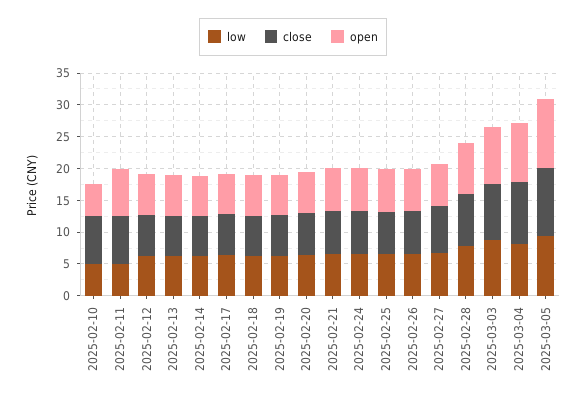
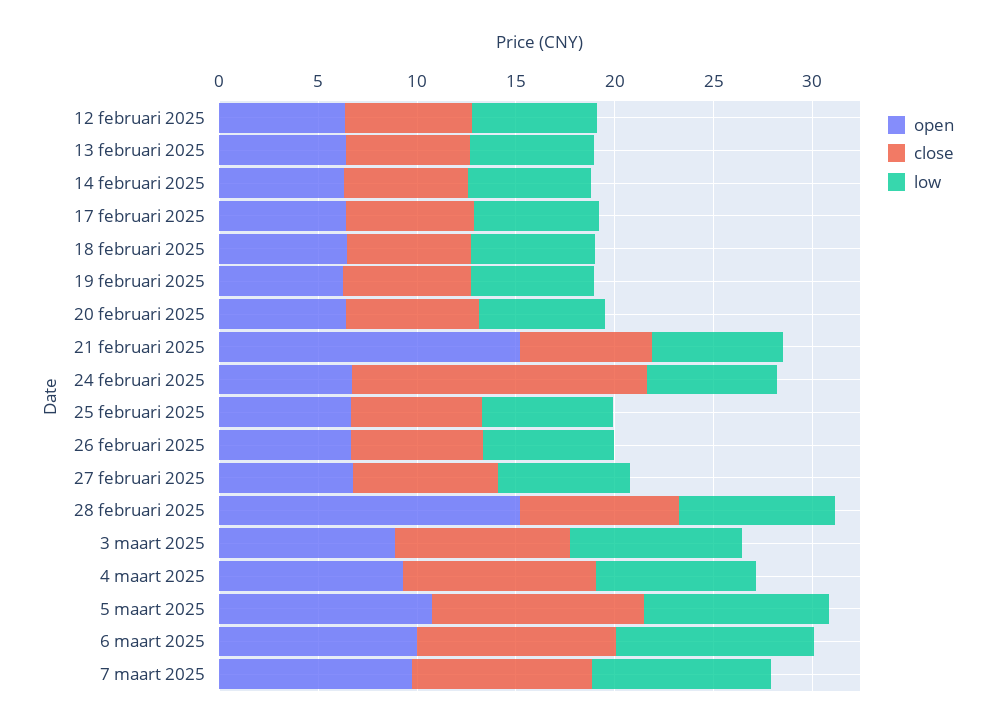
low, 2025-02-10: 5 -> none
close, 2025-02-10: 7.5 -> none
open, 2025-02-10: 5 -> none
low, 2025-02-11: 5 -> none
close, 2025-02-11: 7.5 -> none
open, 2025-02-11: 7.5 -> none
open, 2025-02-21: 7.5 -> 15
close, 2025-02-24: 7.5 -> 15
open, 2025-02-28: 7.5 -> 15
open, 6 maart 2025: none -> 10
close, 6 maart 2025: none -> 10
low, 6 maart 2025: none -> 10
open, 7 maart 2025: none -> 10
close, 7 maart 2025: none -> 9
low, 7 maart 2025: none -> 9

